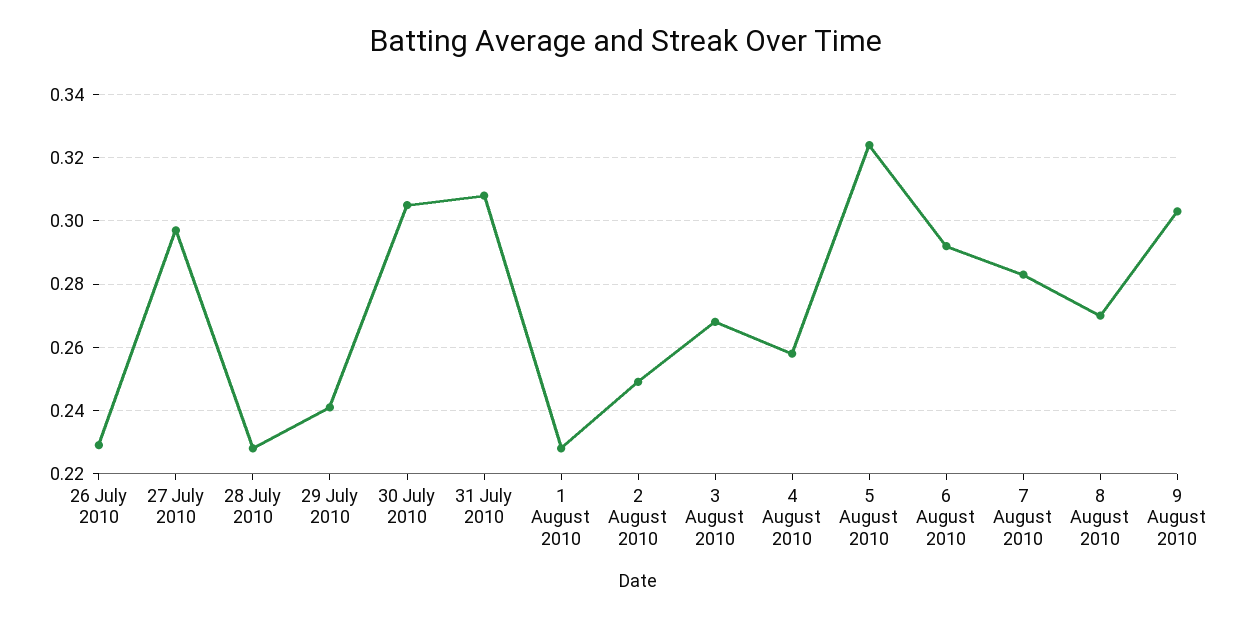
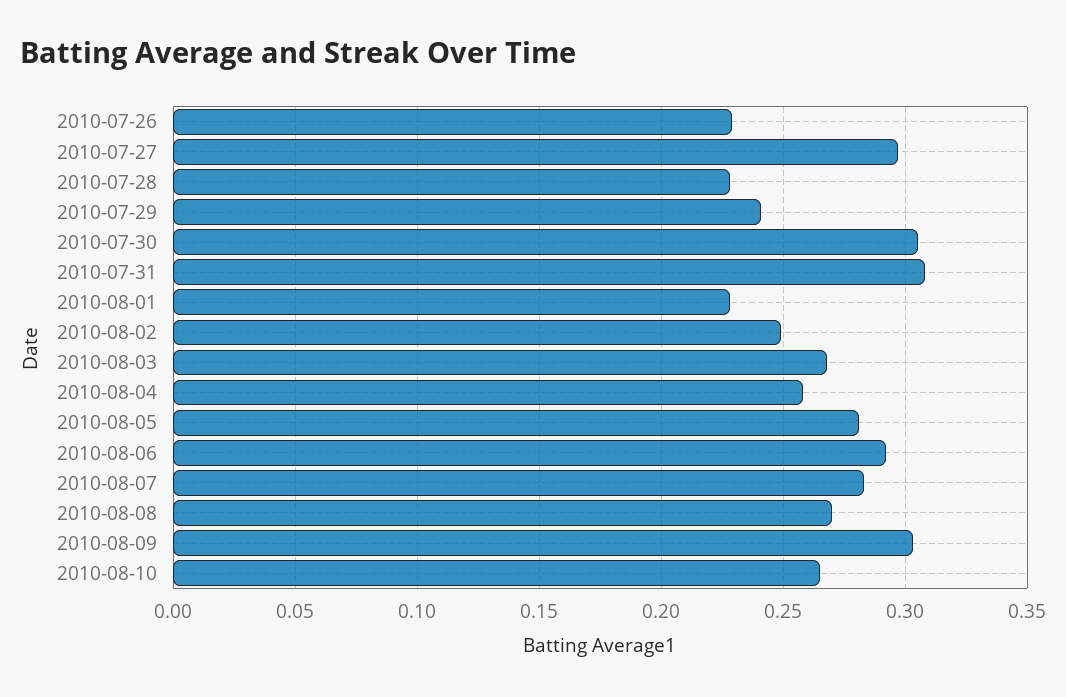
5 August 2010: 0.325 -> 0.28
2010-08-10: none -> 0.265

